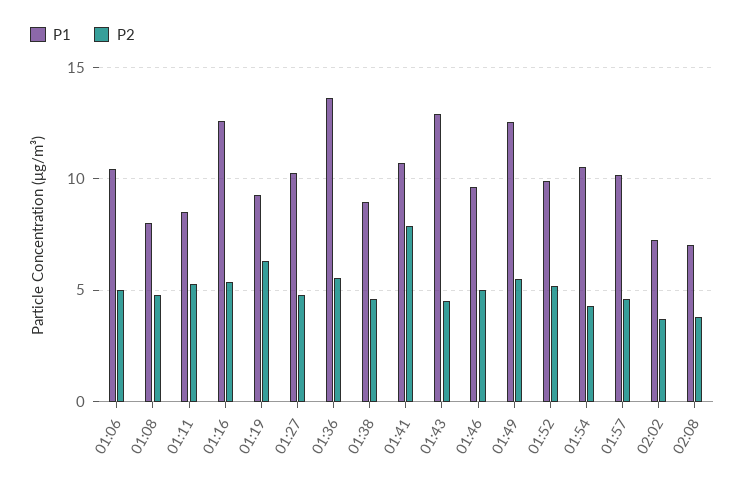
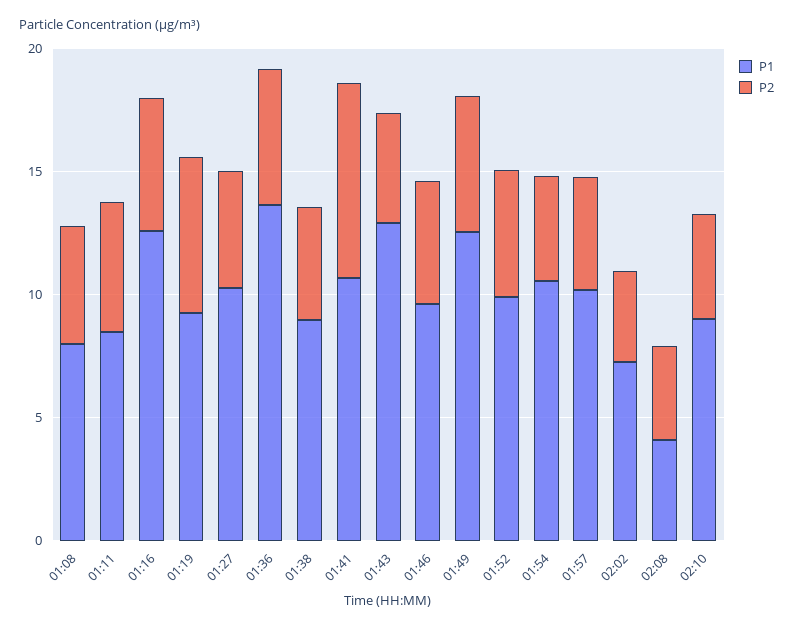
P1, 01:06: 10.5 -> none
P2, 01:06: 5 -> none
P1, 02:08: 7 -> 4
P1, 02:10: none -> 9
P2, 02:10: none -> 4

